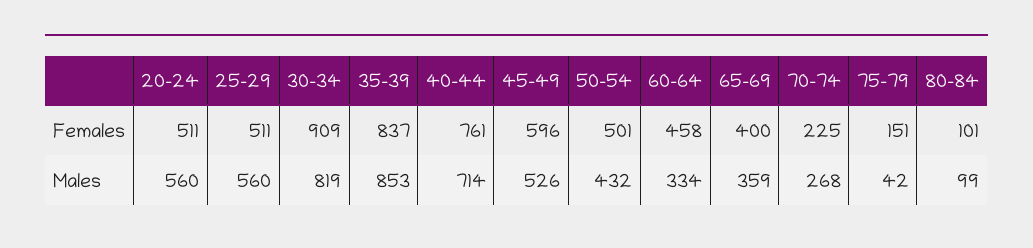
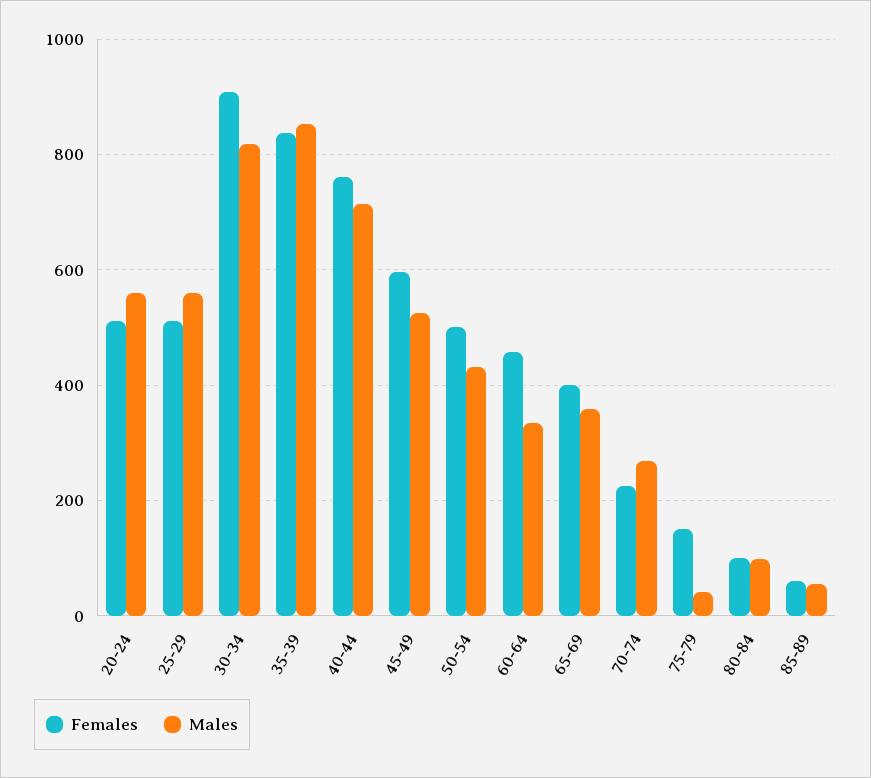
Females, 85-89: none -> 60
Males, 85-89: none -> 60

